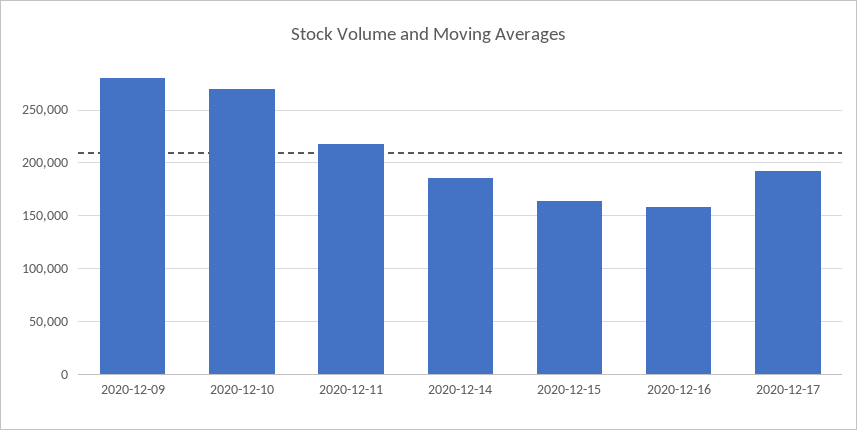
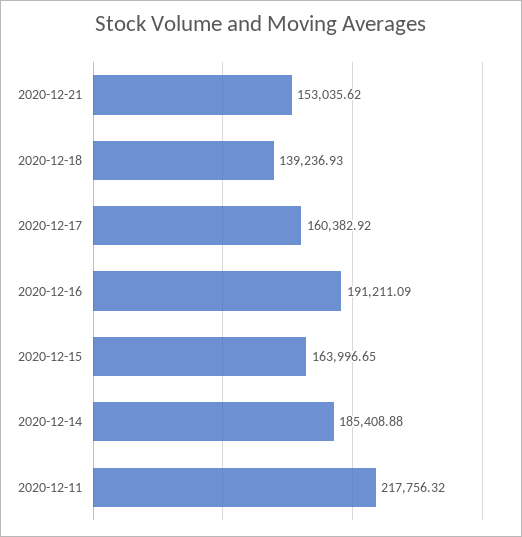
2020-12-09: 280000 -> none
2020-12-10: 270000 -> none
2020-12-16: 160000 -> 191211.09
2020-12-17: 190000 -> 160382.92
2020-12-21: none -> 153035.62
2020-12-18: none -> 139236.93

